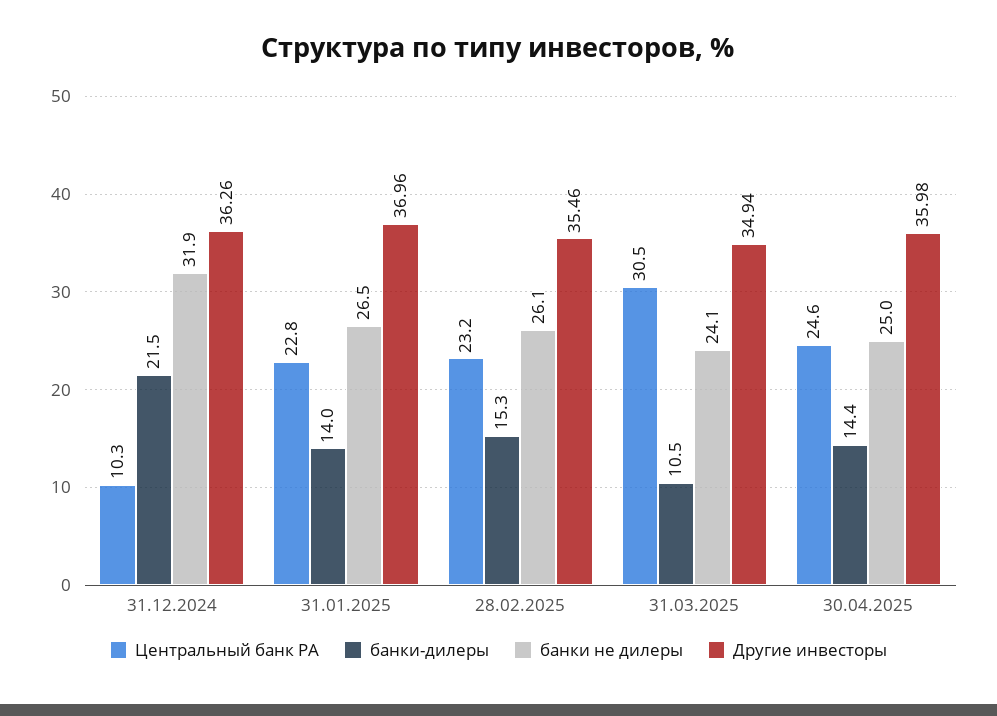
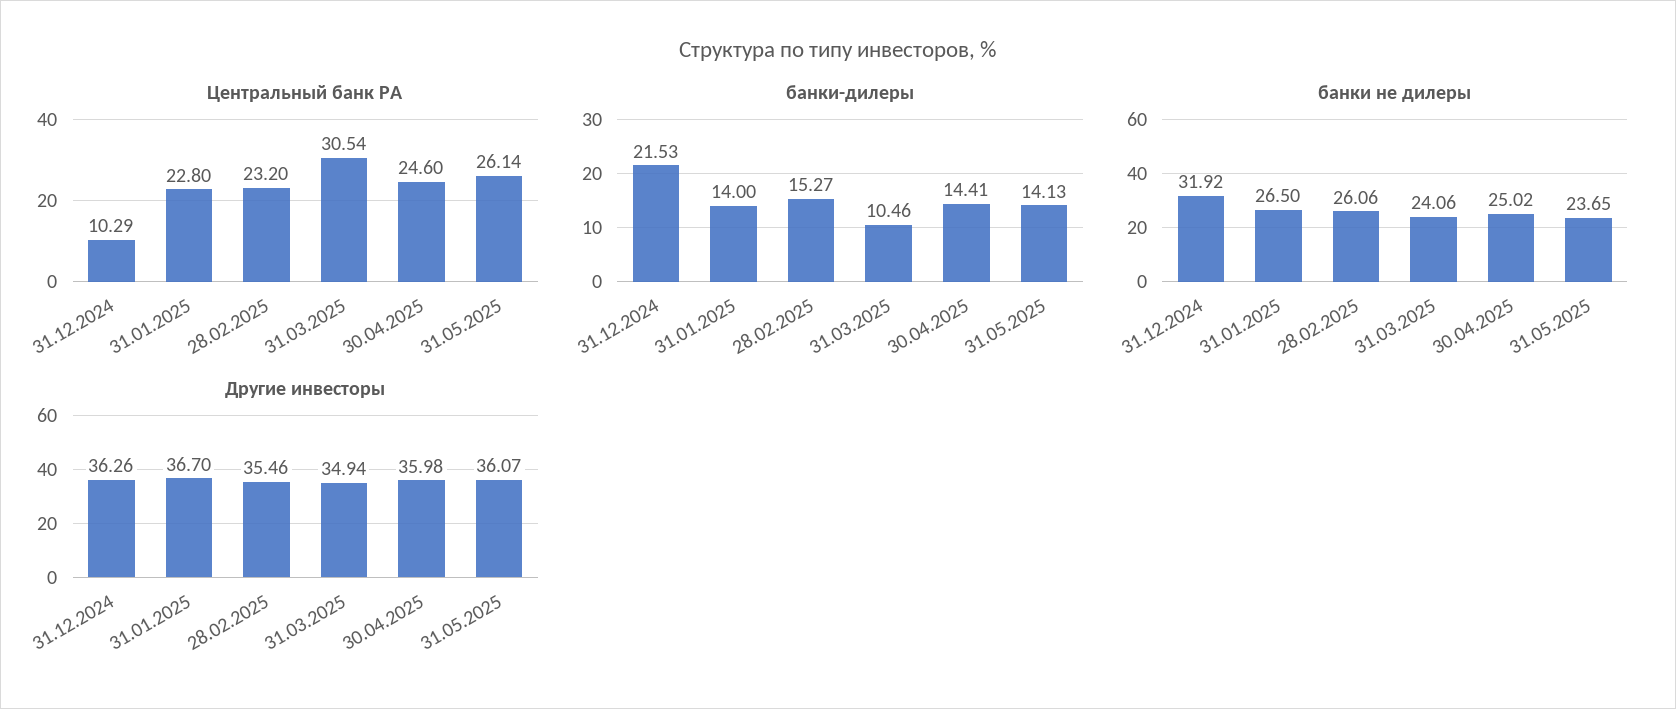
Другие инвесторы, 31.01.2025: 36.96 -> 36.7
Центральный банк РА, 31.05.2025: none -> 26.14
банки-дилеры, 31.05.2025: none -> 14.13
банки не дилеры, 31.05.2025: none -> 23.65
Другие инвесторы, 31.05.2025: none -> 36.07

